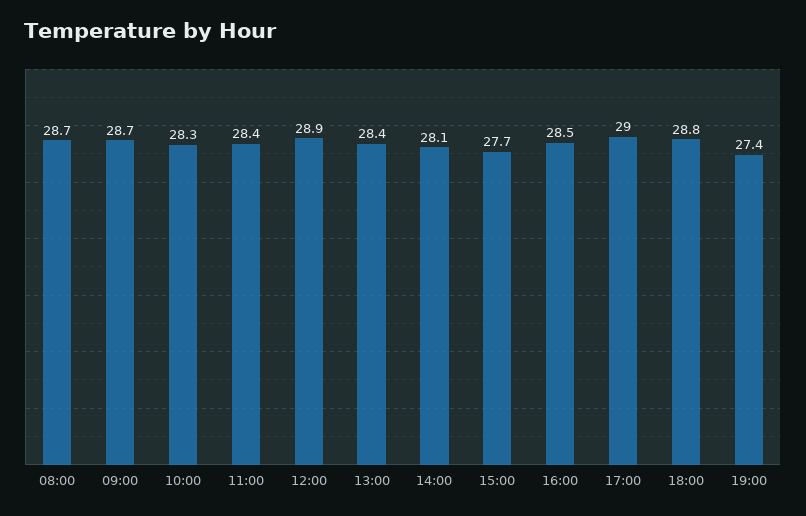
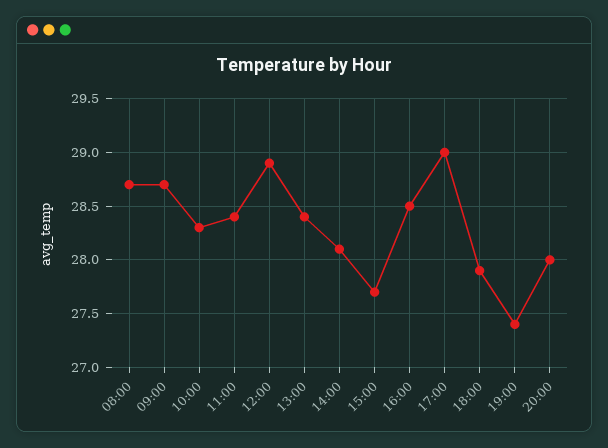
18:00: 28.8 -> 27.9
20:00: none -> 28

